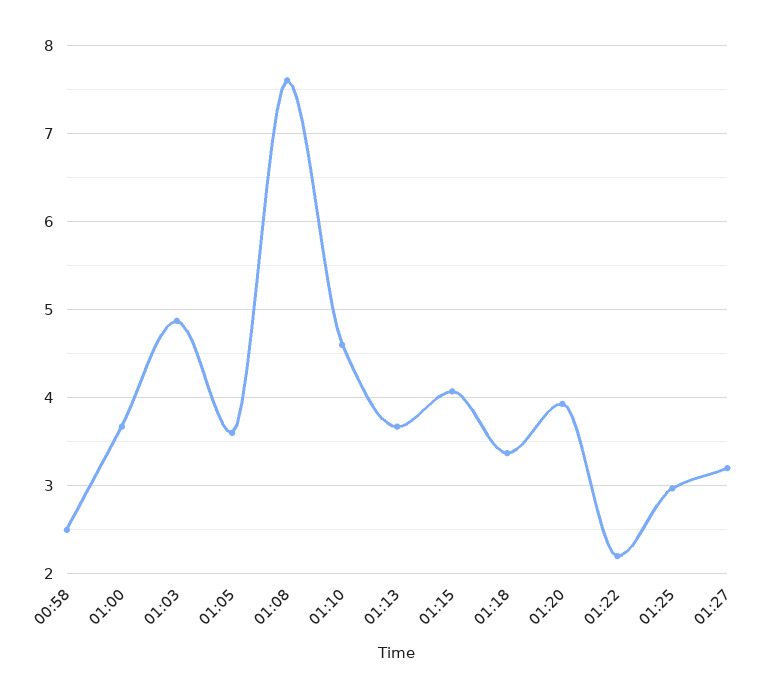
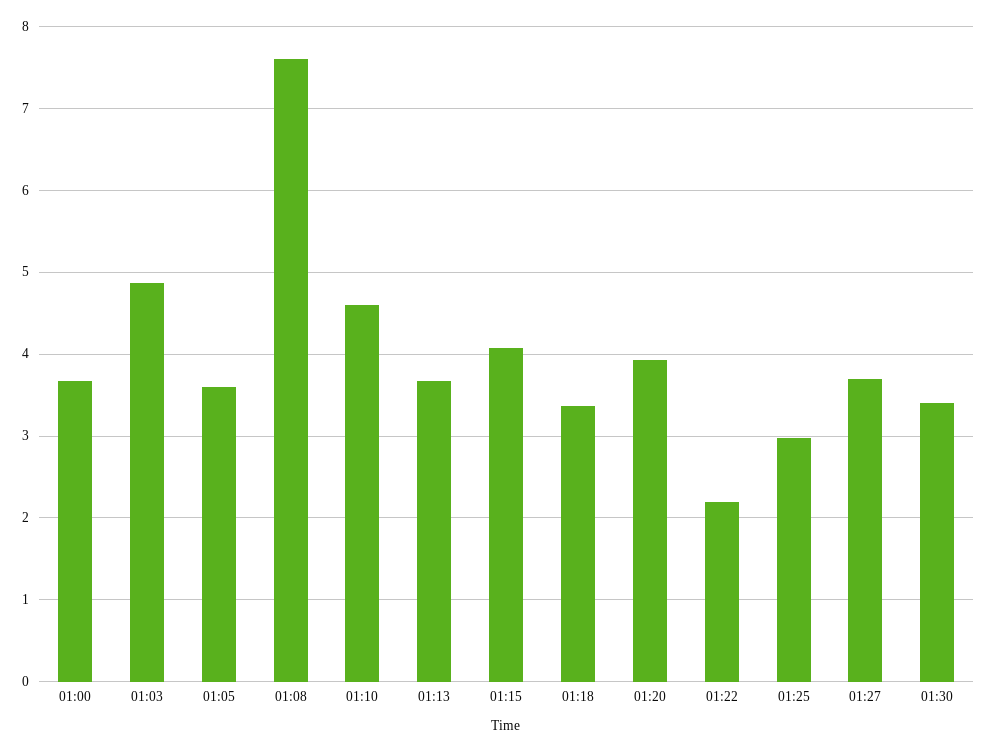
00:58: 2.5 -> none
01:27: 3.2 -> 3.7
01:30: none -> 3.4

